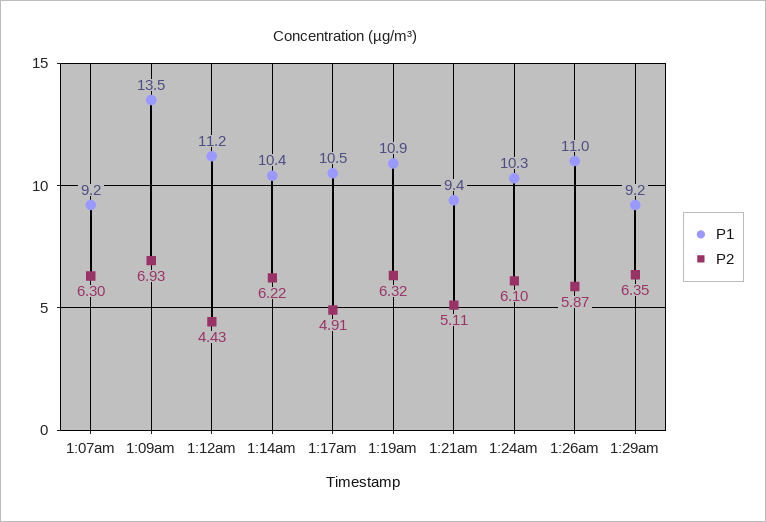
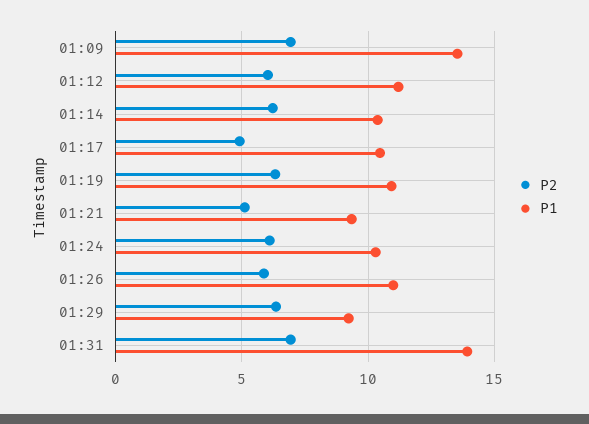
P1, 1:07am: 9.2 -> none
P2, 1:07am: 6.3 -> none
P2, 1:12am: 4.43 -> 6
P2, 01:31: none -> 7
P1, 01:31: none -> 14

